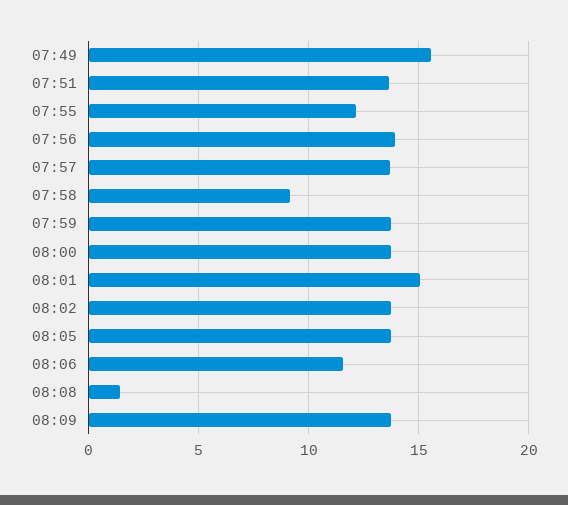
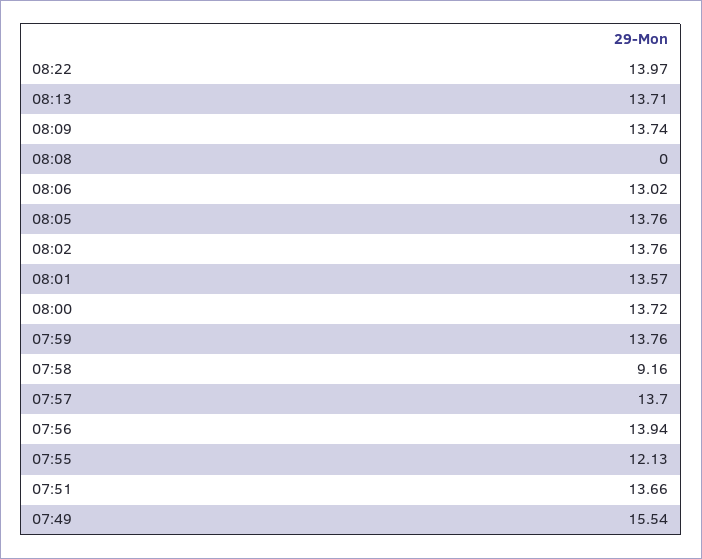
08:01: 15 -> 13.57
08:06: 11.5 -> 13.02
08:08: 1.5 -> 0
08:22: none -> 13.97
08:13: none -> 13.71

